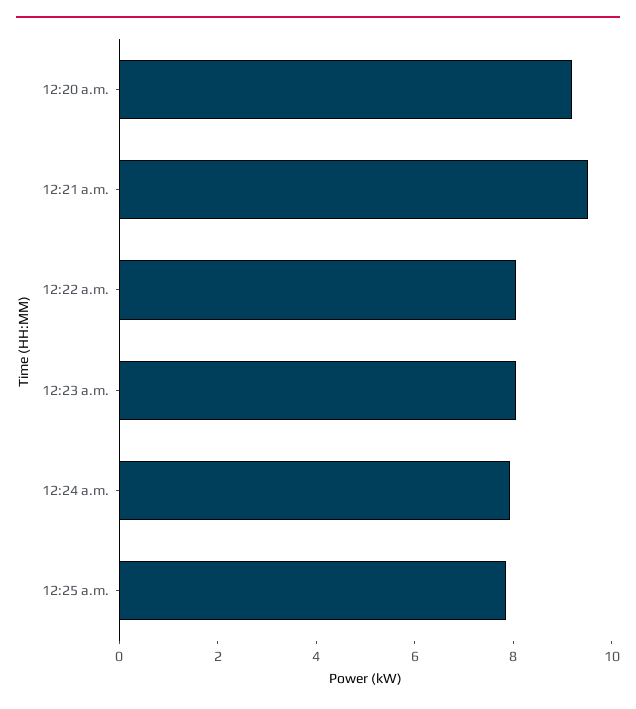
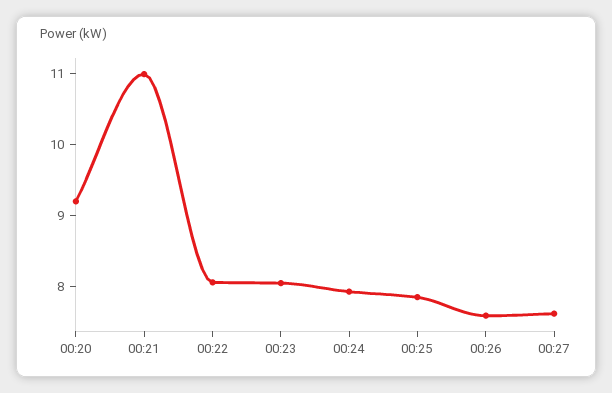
12:21 a.m.: 9.5 -> 11
00:26: none -> 7.6
00:27: none -> 7.6

